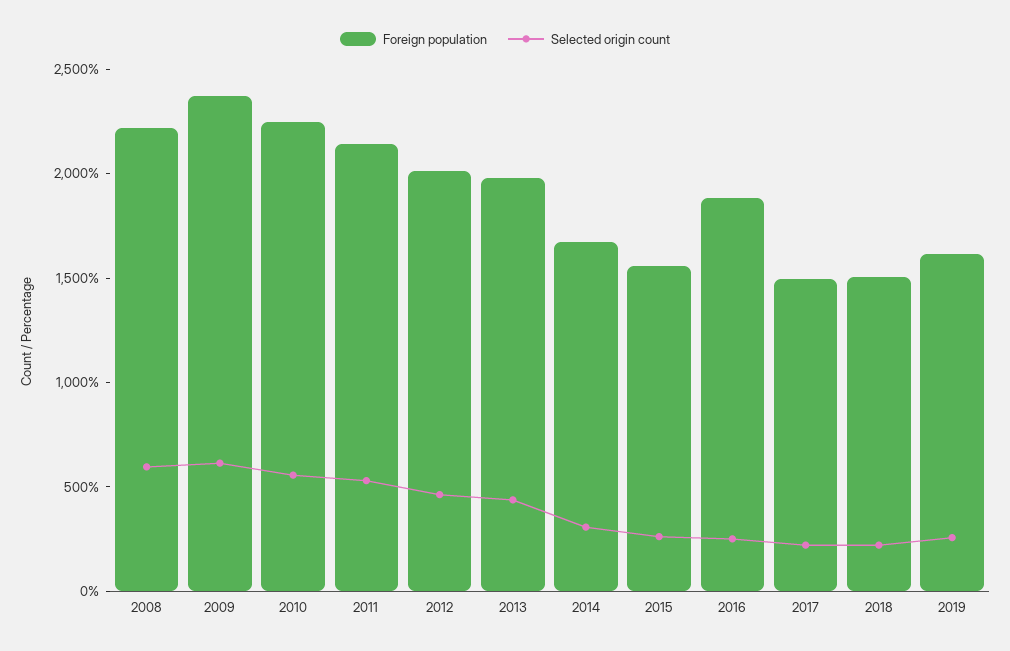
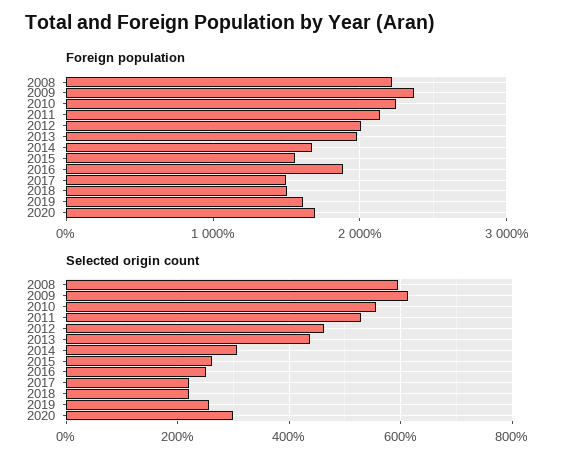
Foreign population, 2020: none -> 1700
Selected origin count, 2020: none -> 300

